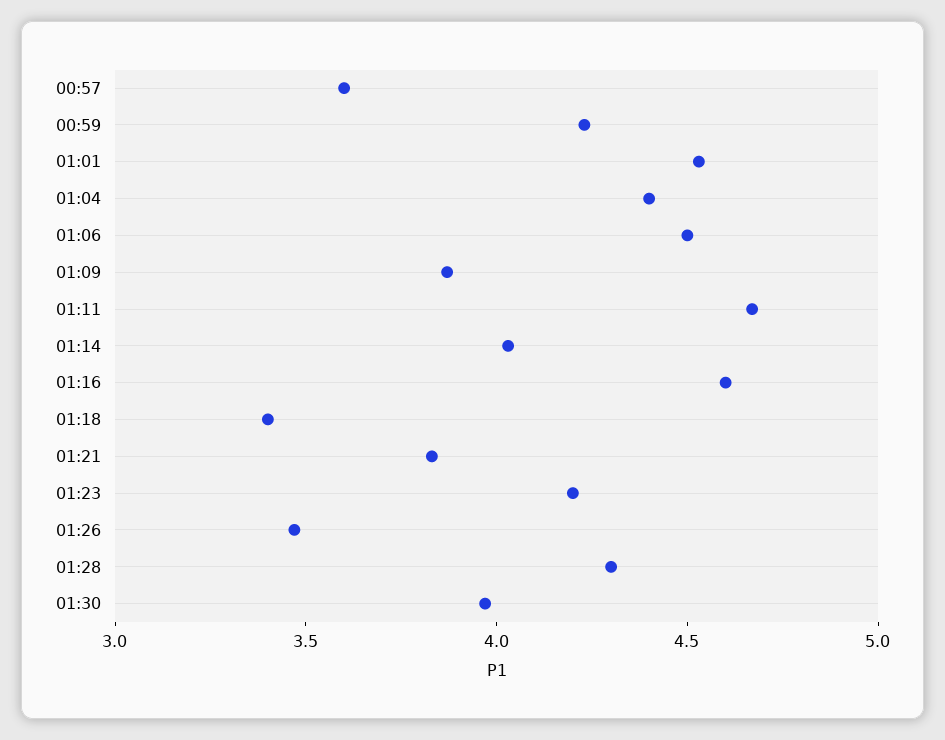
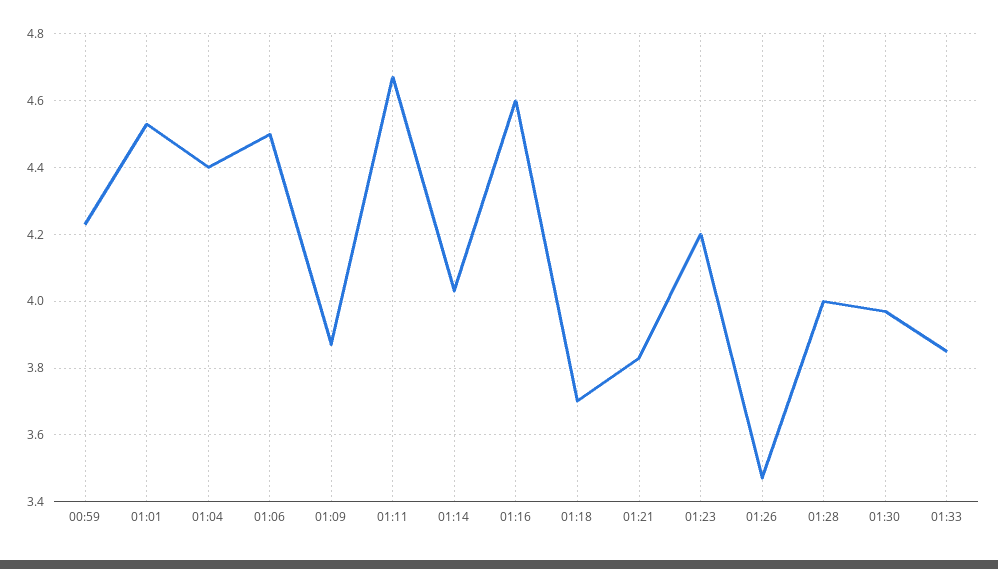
00:57: 3.6 -> none
01:18: 3.4 -> 3.7
01:28: 4.3 -> 4
01:33: none -> 3.85

